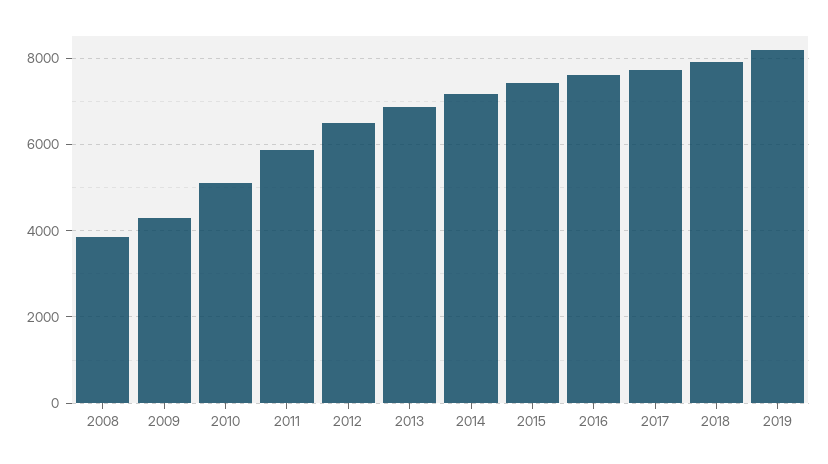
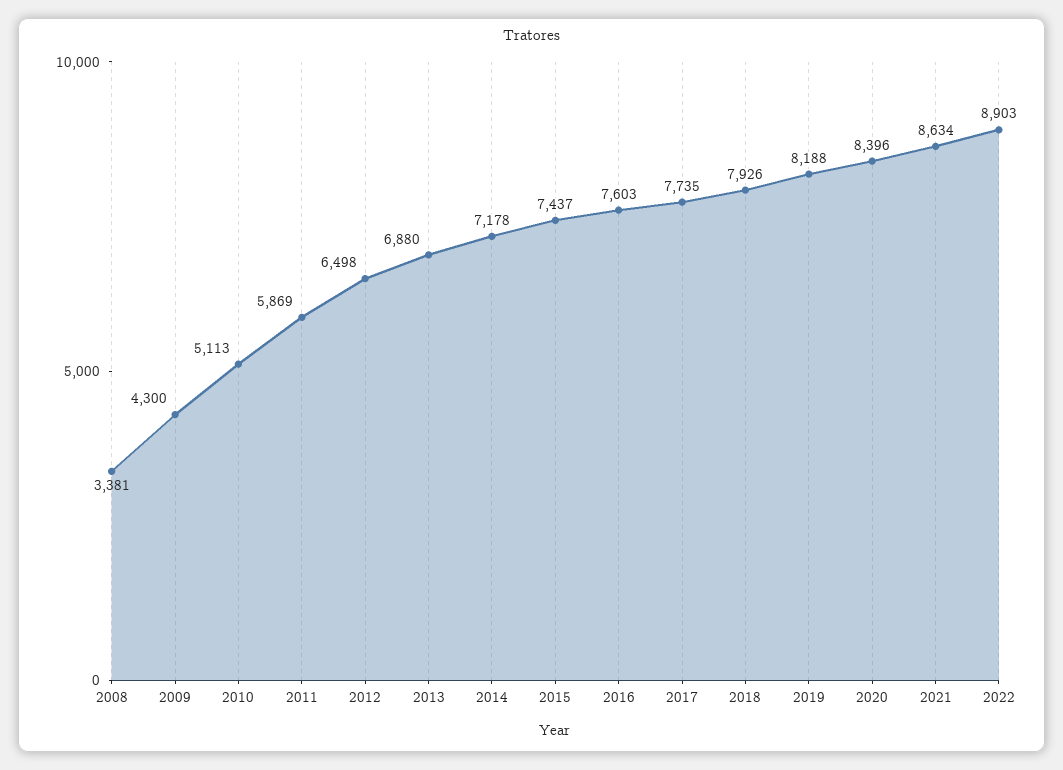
2008: 3800 -> 3381
2020: none -> 8396
2021: none -> 8634
2022: none -> 8903

